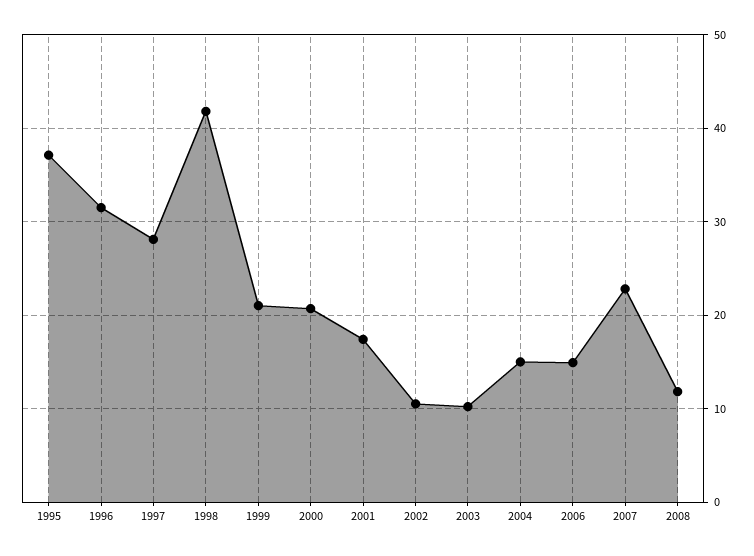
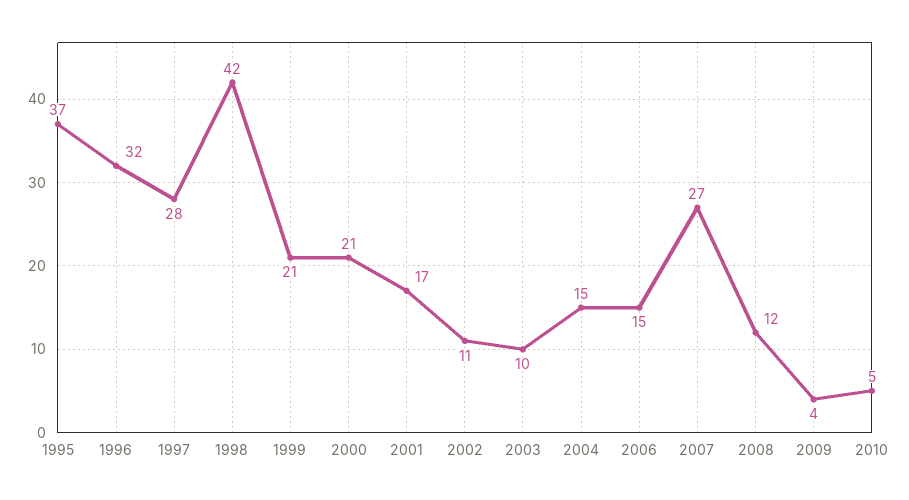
2007: 23 -> 27
2009: none -> 4
2010: none -> 5

